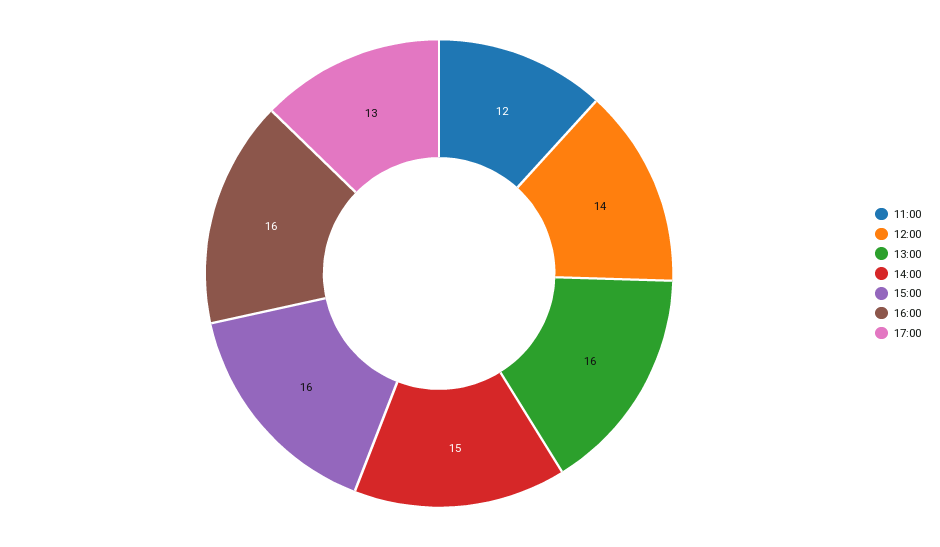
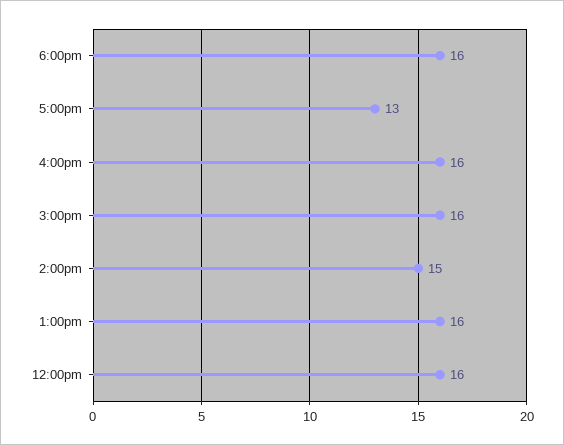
11:00: 12 -> none
12:00: 14 -> 16
6:00pm: none -> 16

